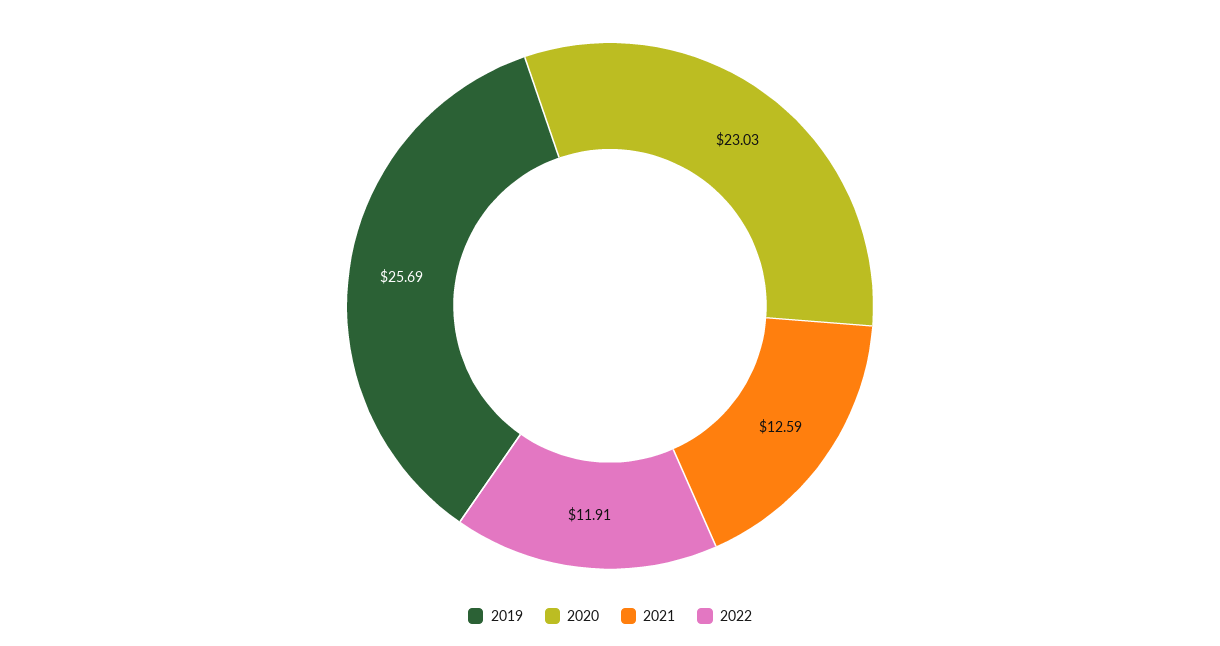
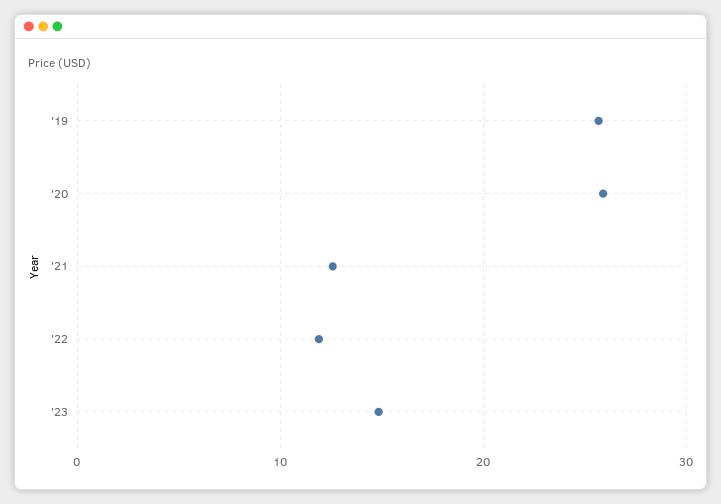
2020: 23.03 -> 26
'23: none -> 15

